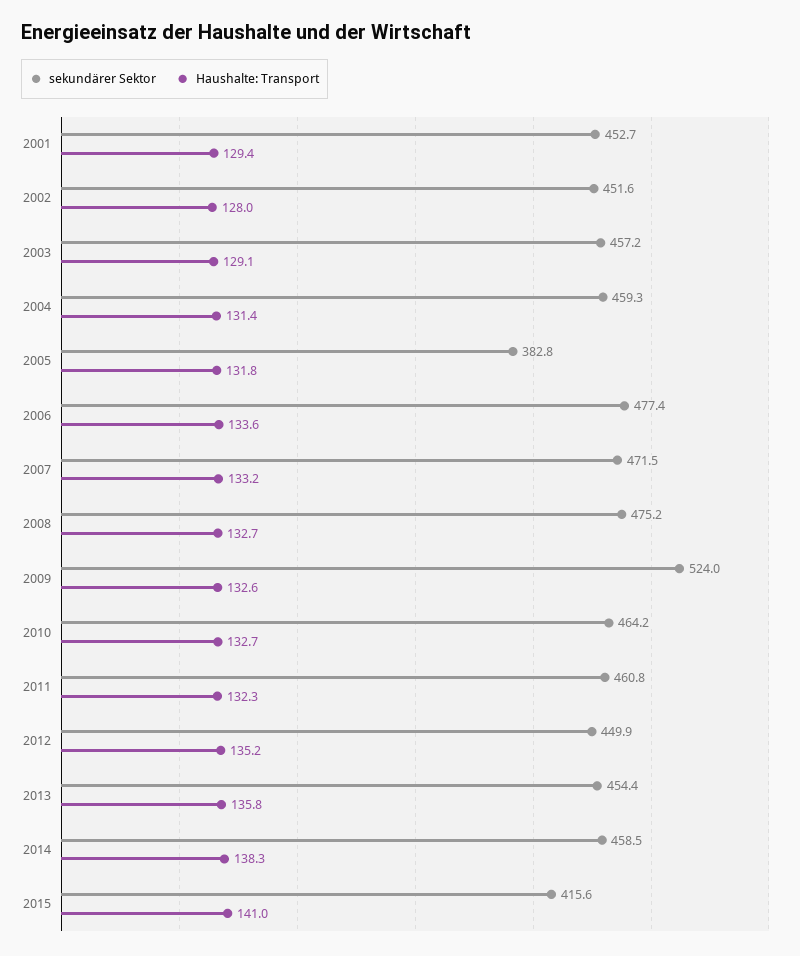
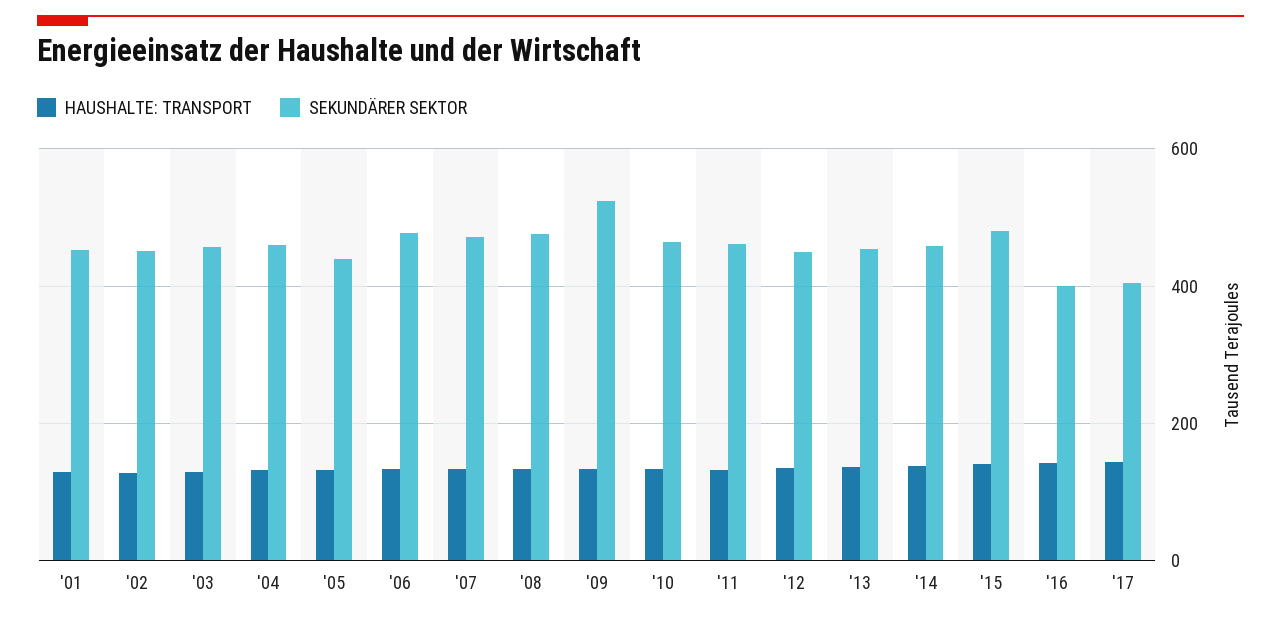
sekundärer Sektor, 2005: 382.8 -> 440
sekundärer Sektor, 2015: 415.6 -> 480
Haushalte: Transport, '16: none -> 140
sekundärer Sektor, '16: none -> 400
Haushalte: Transport, '17: none -> 140
sekundärer Sektor, '17: none -> 400

